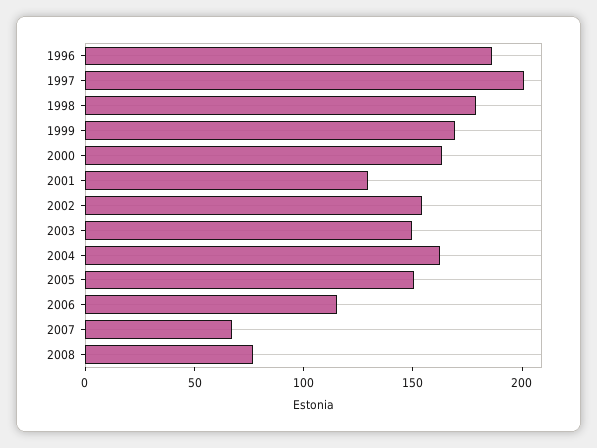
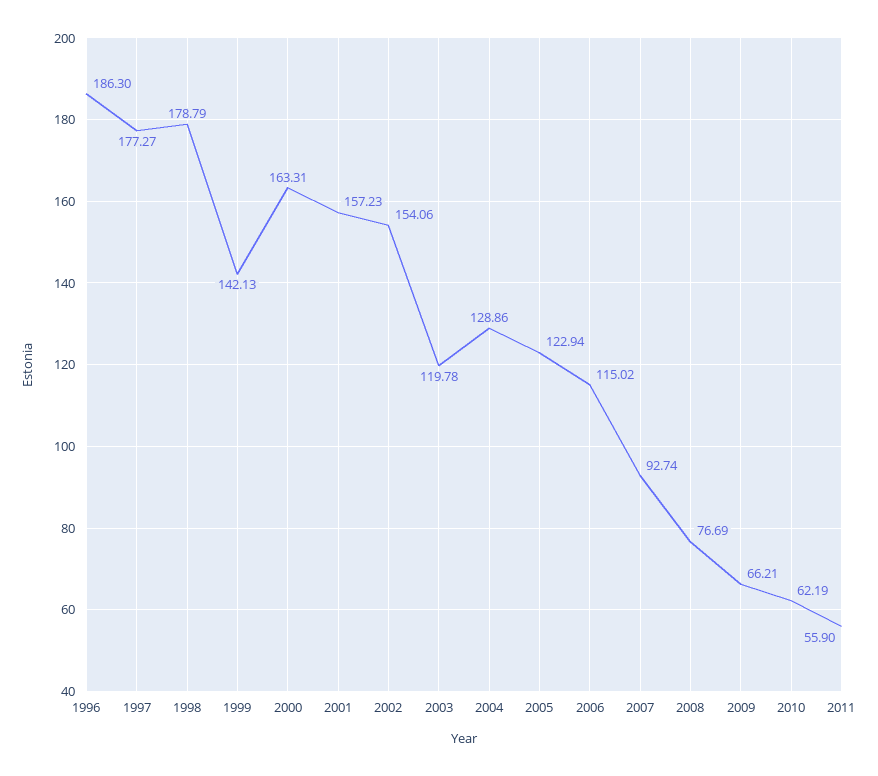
1997: 200 -> 177.27
1999: 170 -> 142.13
2001: 130 -> 157.23
2003: 150 -> 119.78
2004: 160 -> 128.86
2005: 150 -> 122.94
2007: 70 -> 92.74
2009: none -> 66.21
2010: none -> 62.19
2011: none -> 55.9

